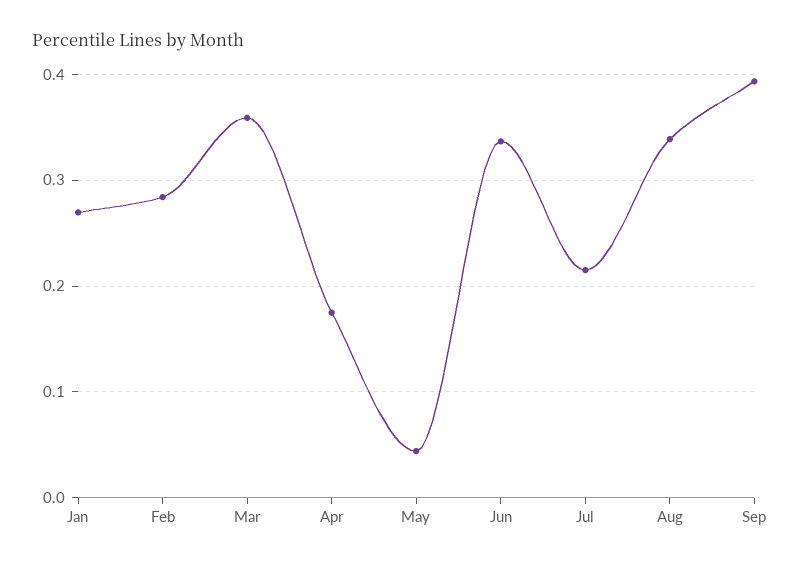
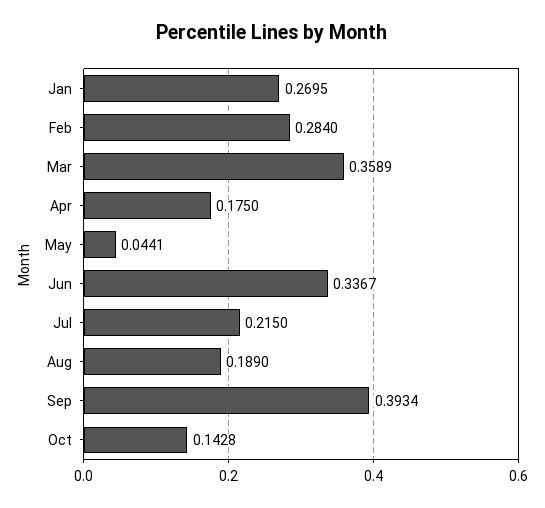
Aug: 0.34 -> 0.189
Oct: none -> 0.1428

